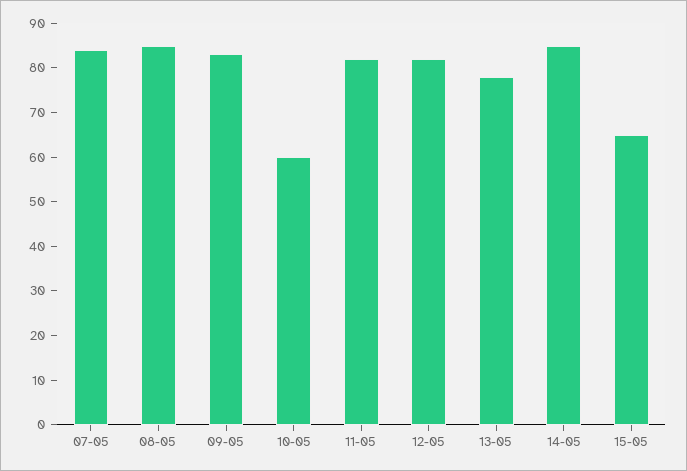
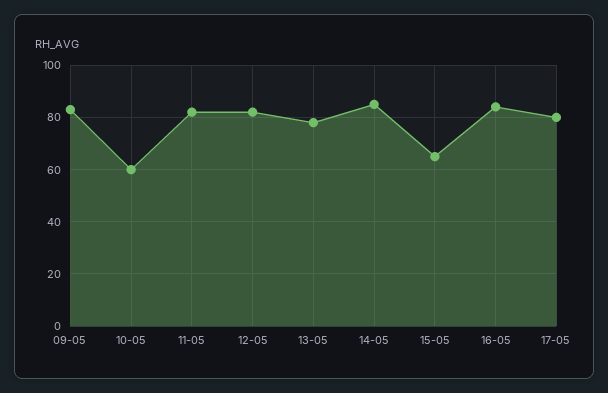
07-05: 85 -> none
08-05: 85 -> none
16-05: none -> 85
17-05: none -> 80

